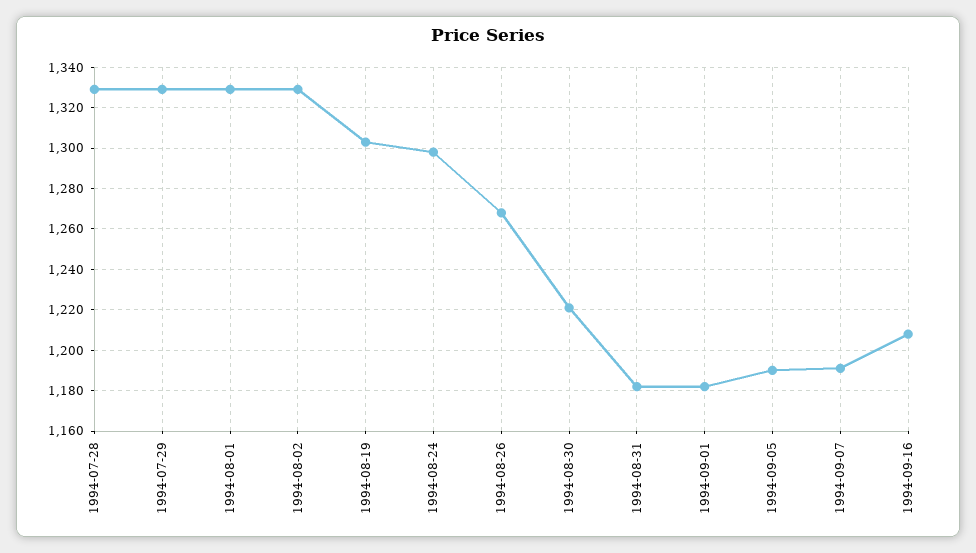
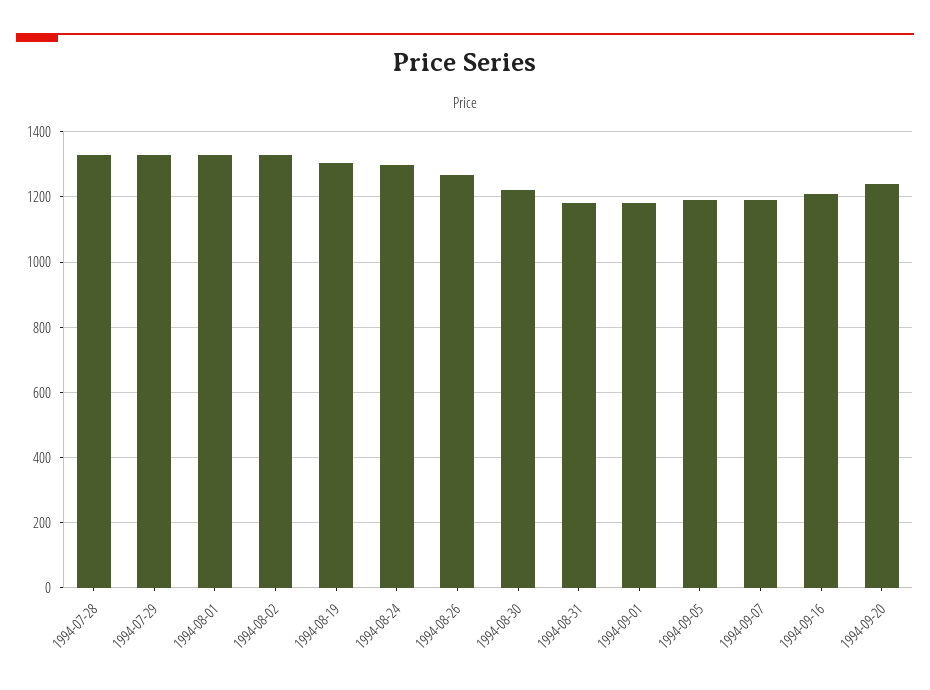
1994-09-20: none -> 1240

